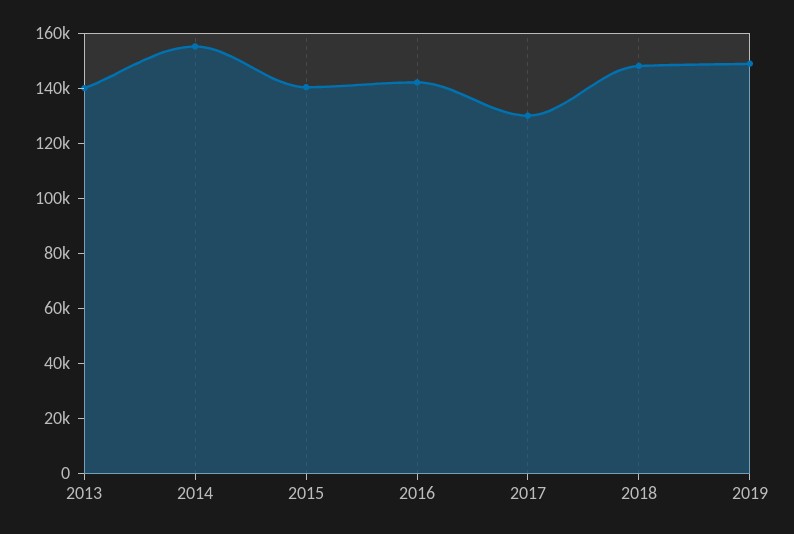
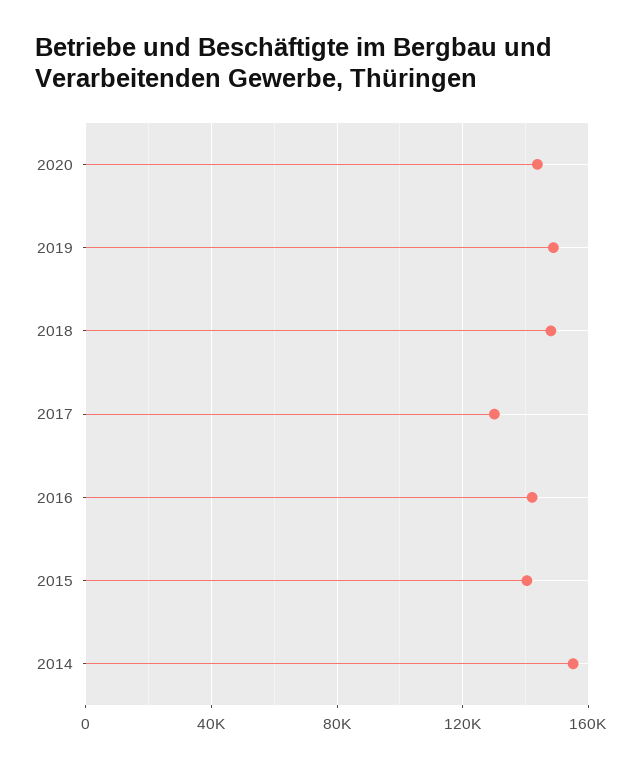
2013: 140000 -> none
2020: none -> 145000

